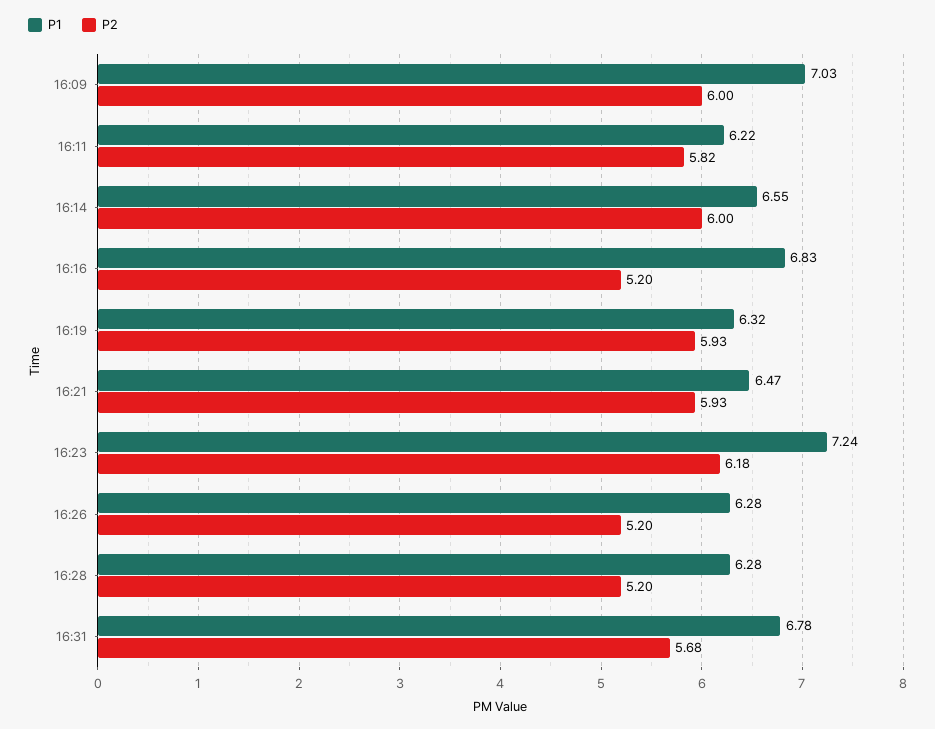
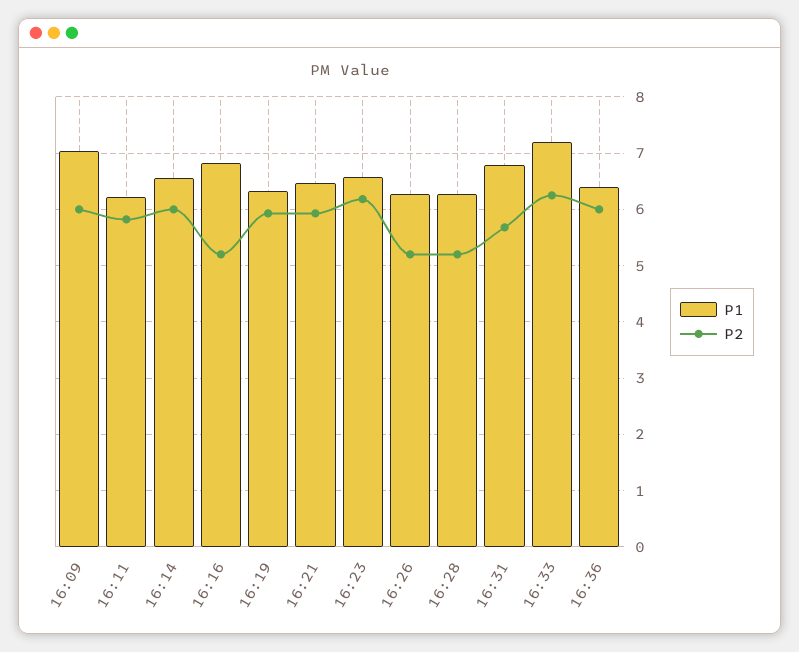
P1, 16:23: 7.24 -> 6.6
P1, 16:33: none -> 7.2
P2, 16:33: none -> 6.2
P1, 16:36: none -> 6.4
P2, 16:36: none -> 6

